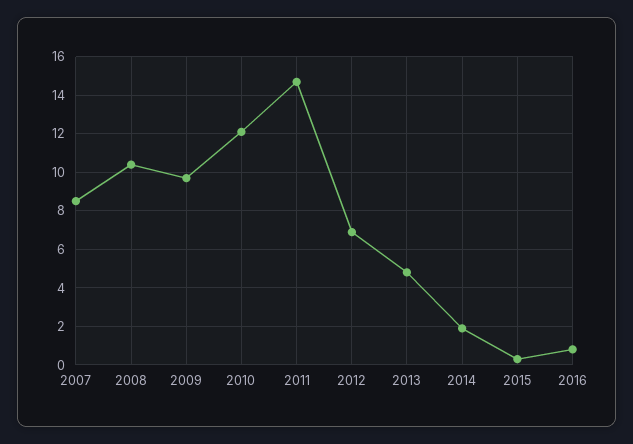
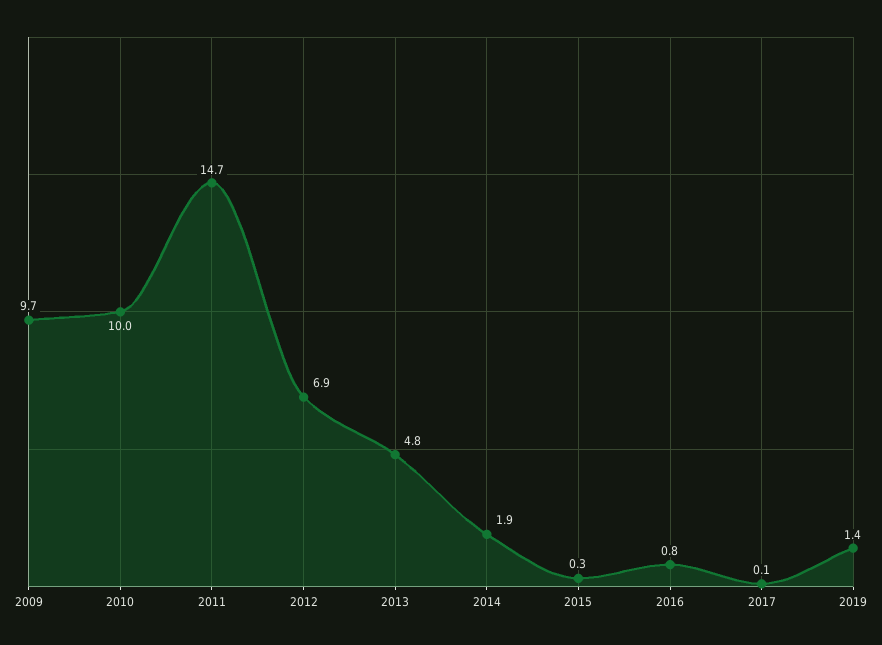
2007: 8.5 -> none
2008: 10.5 -> none
2010: 12 -> 10
2017: none -> 0.1
2019: none -> 1.4

